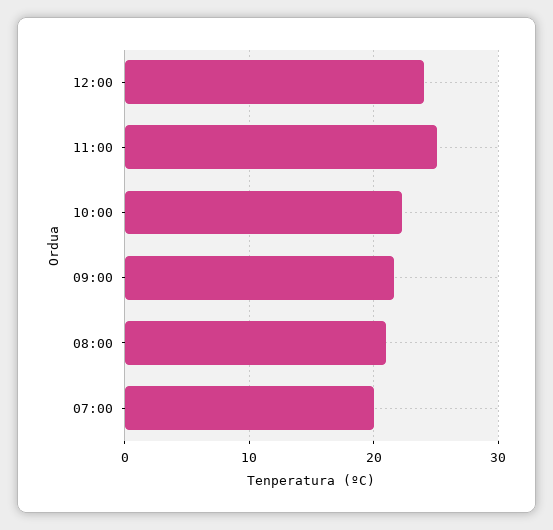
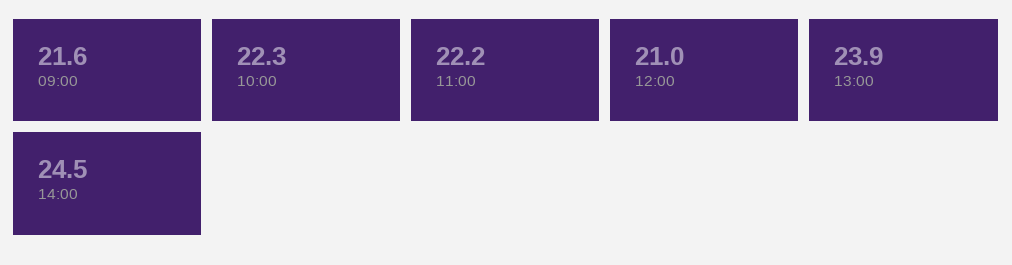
12:00: 24 -> 21
11:00: 25 -> 22.2
08:00: 21 -> none
07:00: 20 -> none
13:00: none -> 23.9
14:00: none -> 24.5

